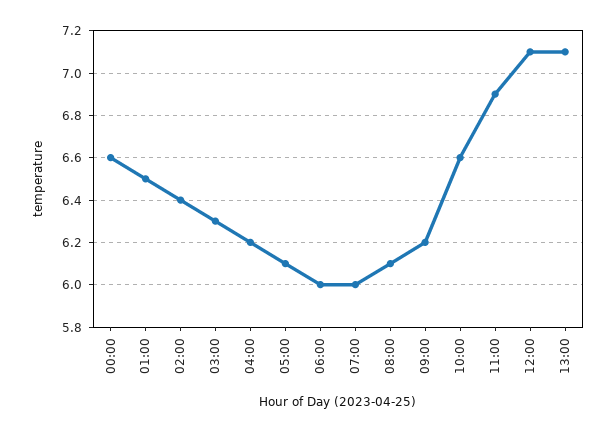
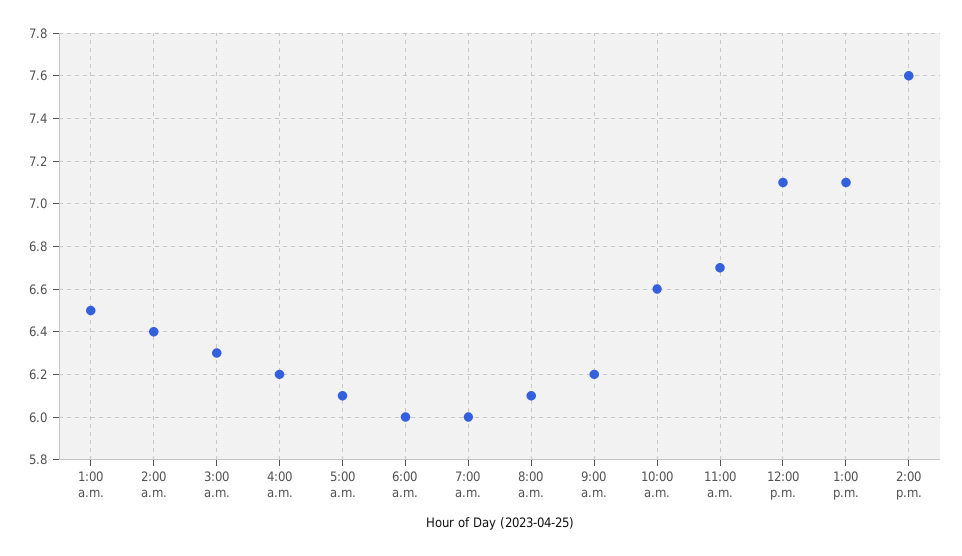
00:00: 6.6 -> none
11:00: 6.9 -> 6.7
2:00 p.m.: none -> 7.6

